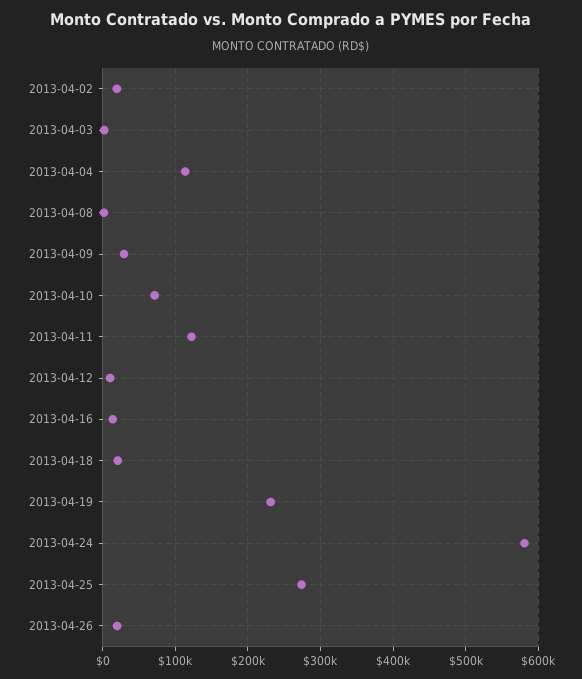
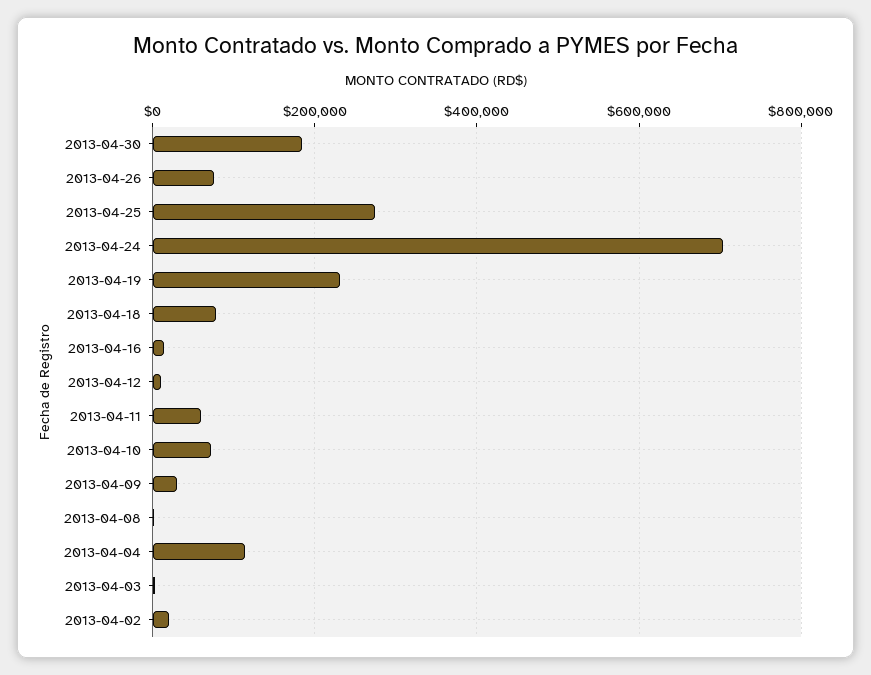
2013-04-11: 120000 -> 60000
2013-04-18: 20000 -> 80000
2013-04-24: 580000 -> 700000
2013-04-26: 20000 -> 80000
2013-04-30: none -> 180000

